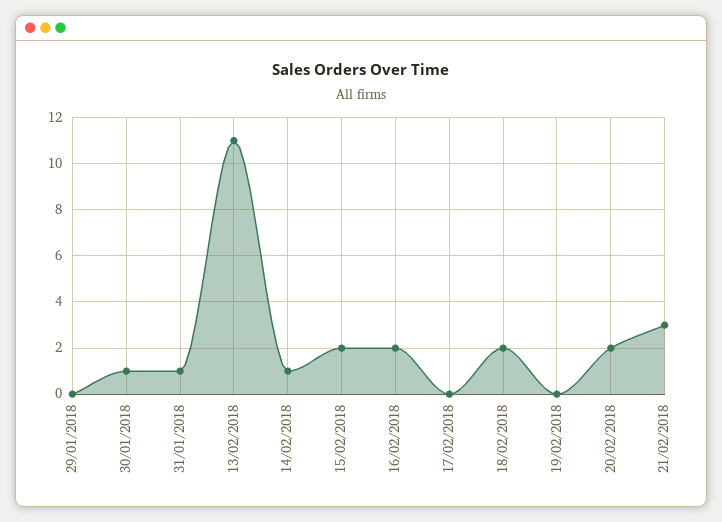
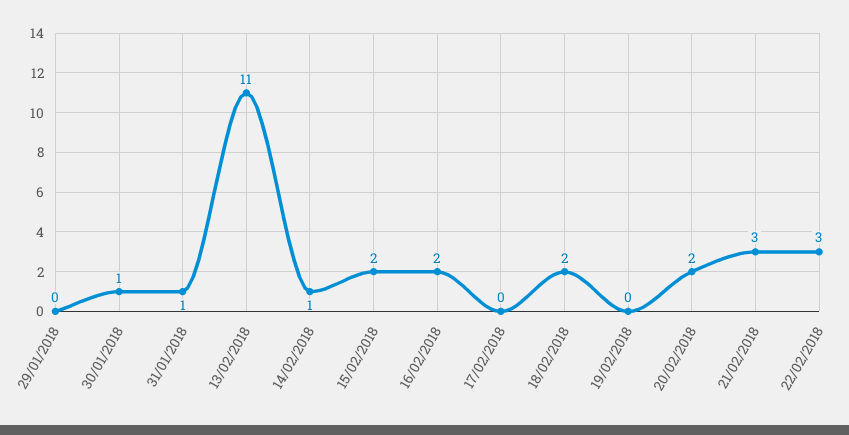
22/02/2018: none -> 3

